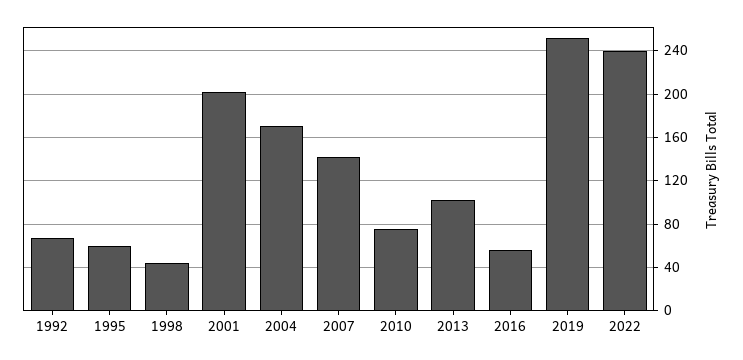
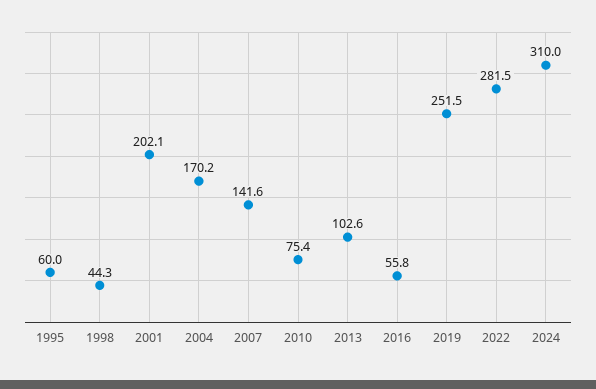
1992: 70 -> none
2022: 240 -> 281.5
2024: none -> 310

